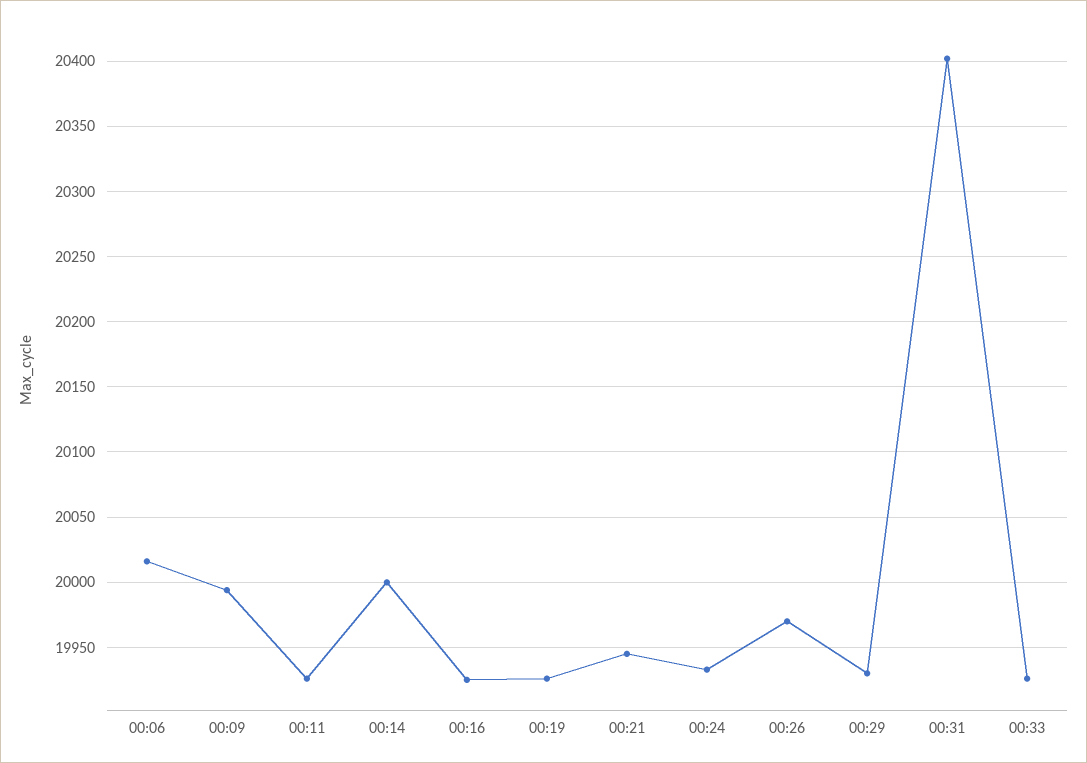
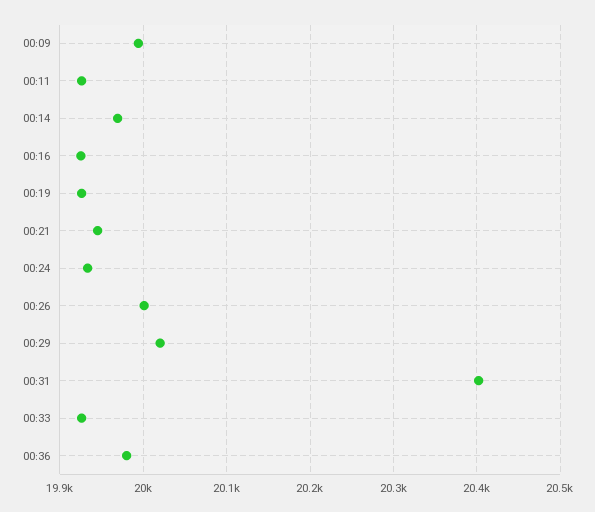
00:06: 20015 -> none
00:14: 20000 -> 19970
00:26: 19970 -> 20000
00:29: 19930 -> 20020
00:36: none -> 19980

